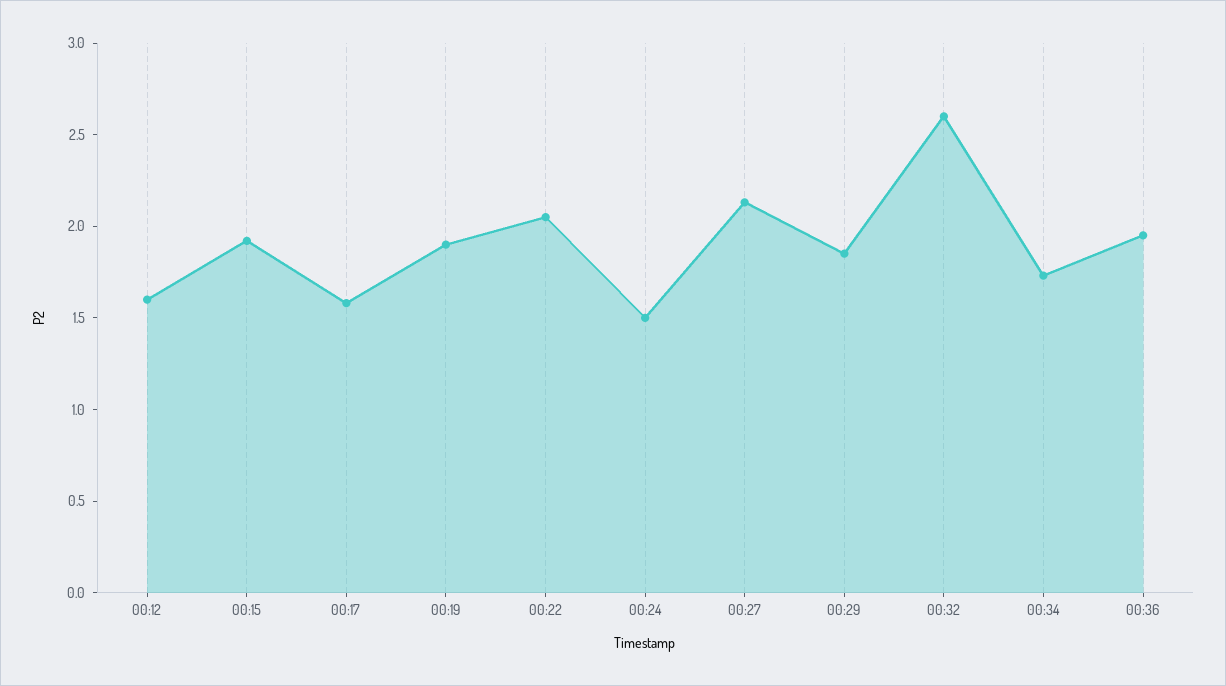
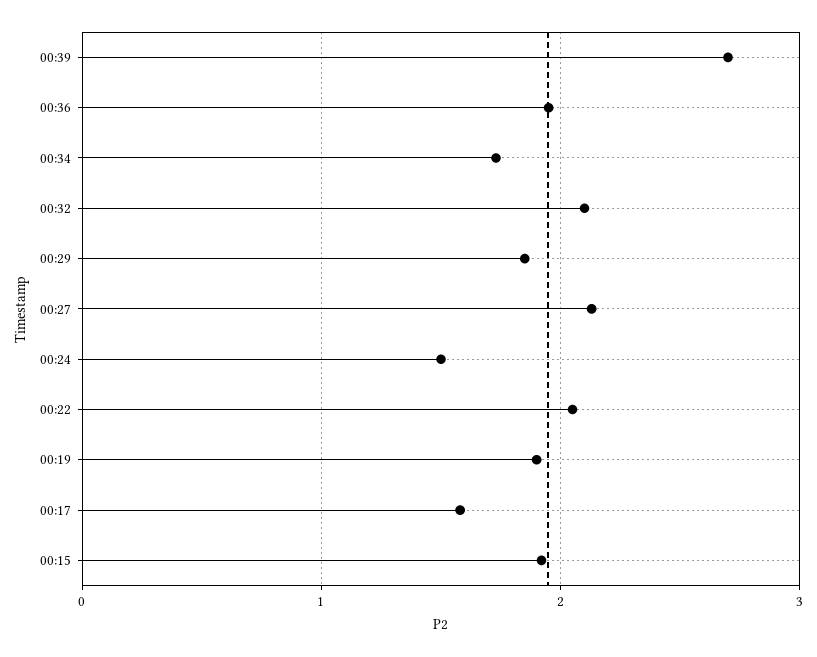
00:12: 1.6 -> none
00:32: 2.6 -> 2.1
00:39: none -> 2.7

